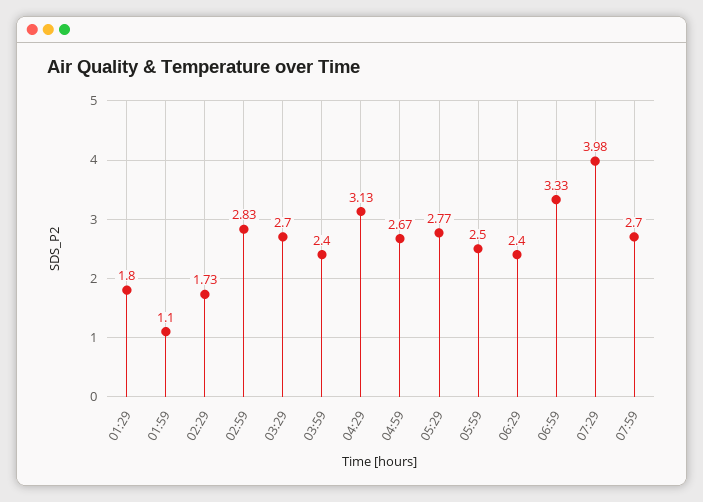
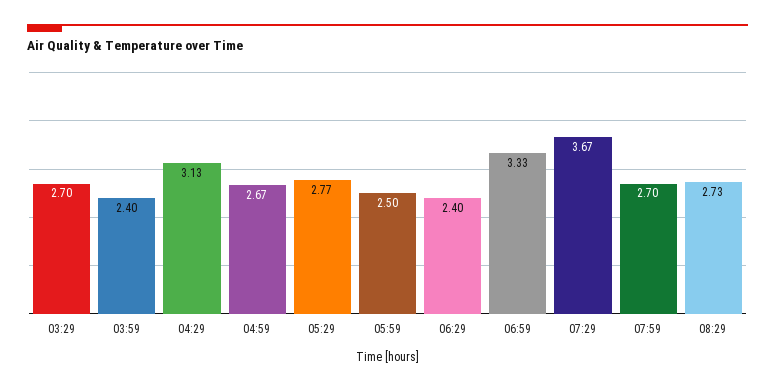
01:29: 1.8 -> none
01:59: 1.1 -> none
02:29: 1.73 -> none
02:59: 2.83 -> none
07:29: 3.98 -> 3.67
08:29: none -> 2.73

